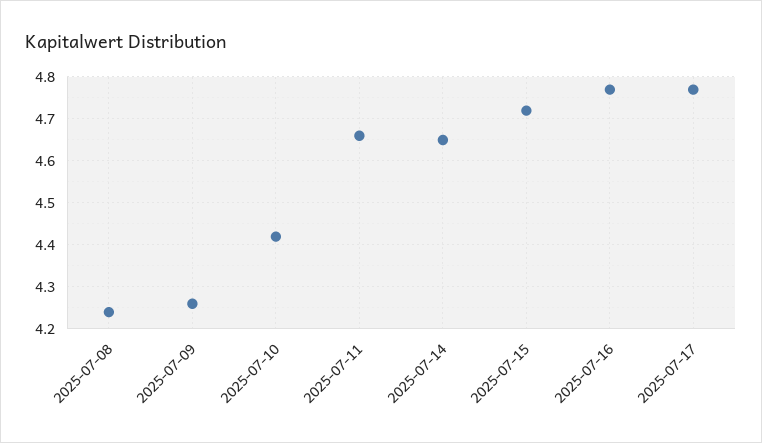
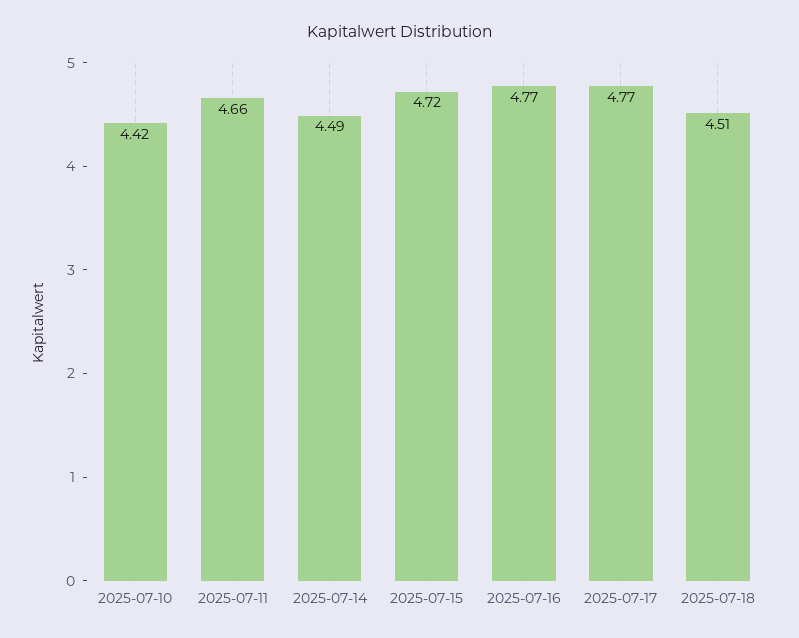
2025-07-08: 4.25 -> none
2025-07-09: 4.25 -> none
2025-07-14: 4.65 -> 4.49
2025-07-18: none -> 4.51

